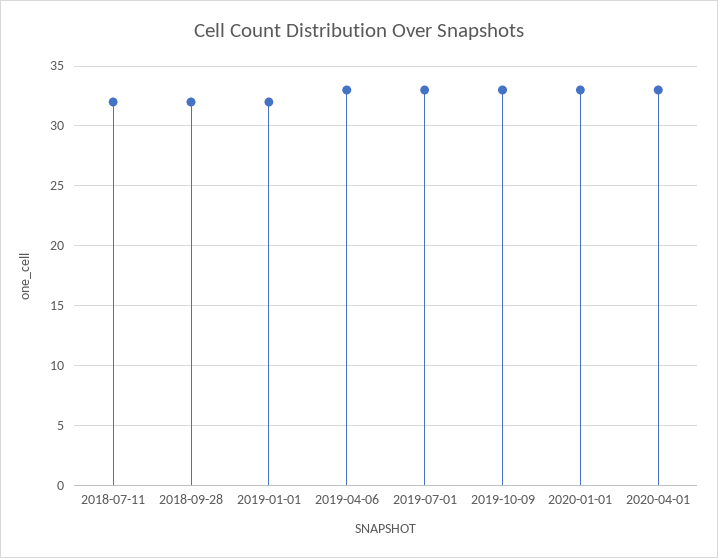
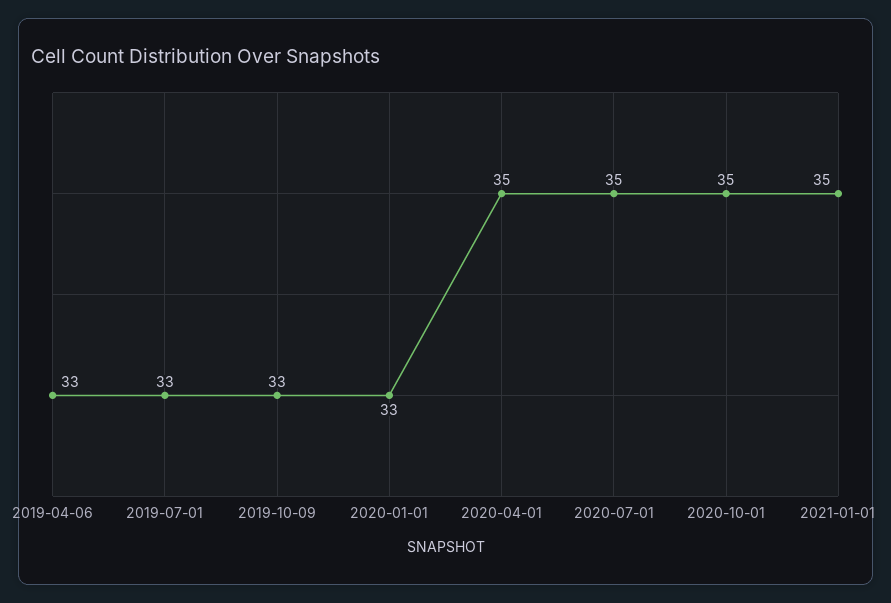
2018-07-11: 32 -> none
2018-09-28: 32 -> none
2019-01-01: 32 -> none
2020-04-01: 33 -> 35
2020-07-01: none -> 35
2020-10-01: none -> 35
2021-01-01: none -> 35

